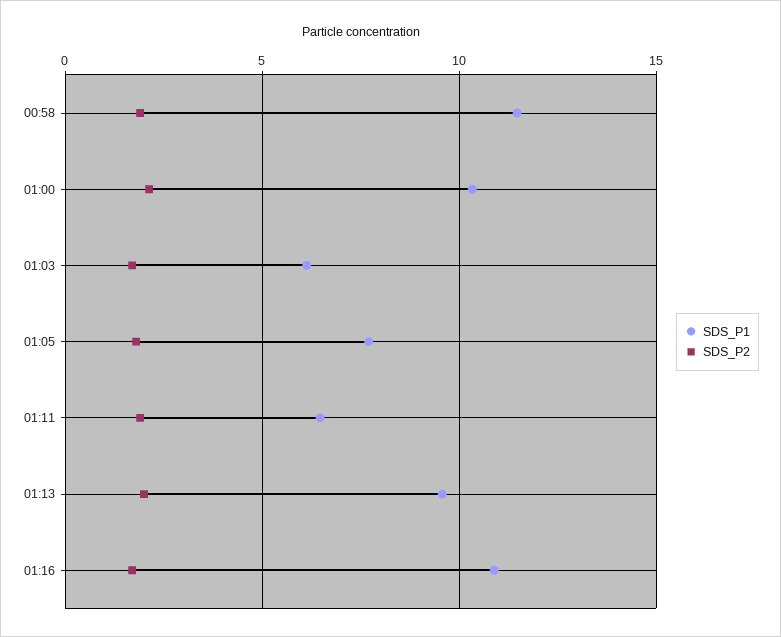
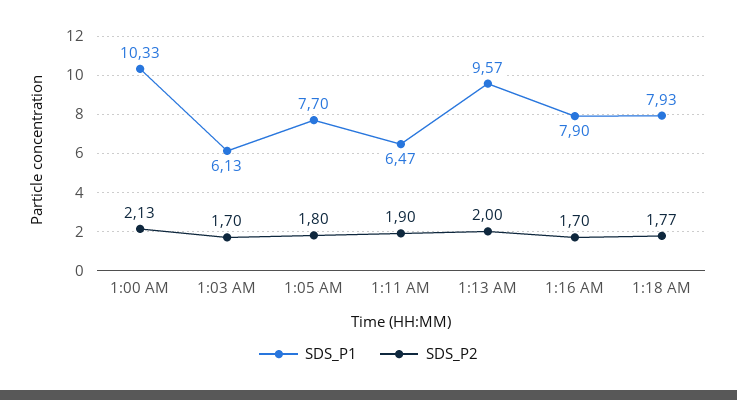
SDS_P1, 00:58: 11.5 -> none
SDS_P2, 00:58: 2 -> none
SDS_P1, 01:16: 11 -> 7.9
SDS_P1, 1:18 AM: none -> 7.93
SDS_P2, 1:18 AM: none -> 1.77

